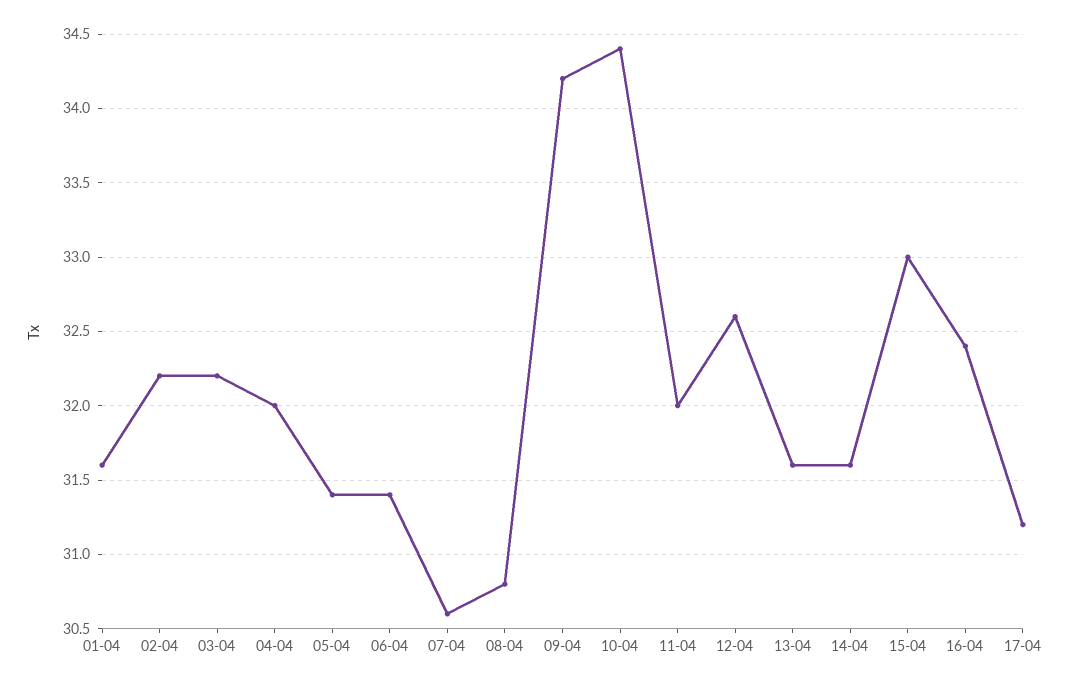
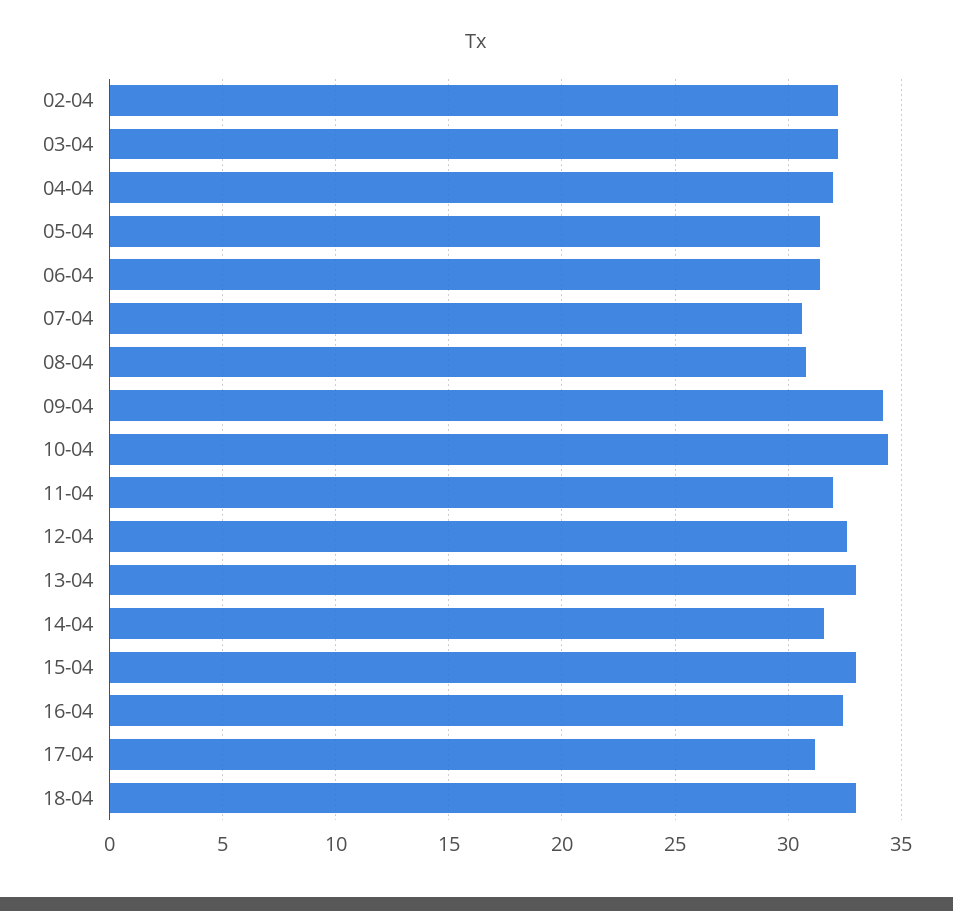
01-04: 31.6 -> none
13-04: 31.6 -> 33
18-04: none -> 33

